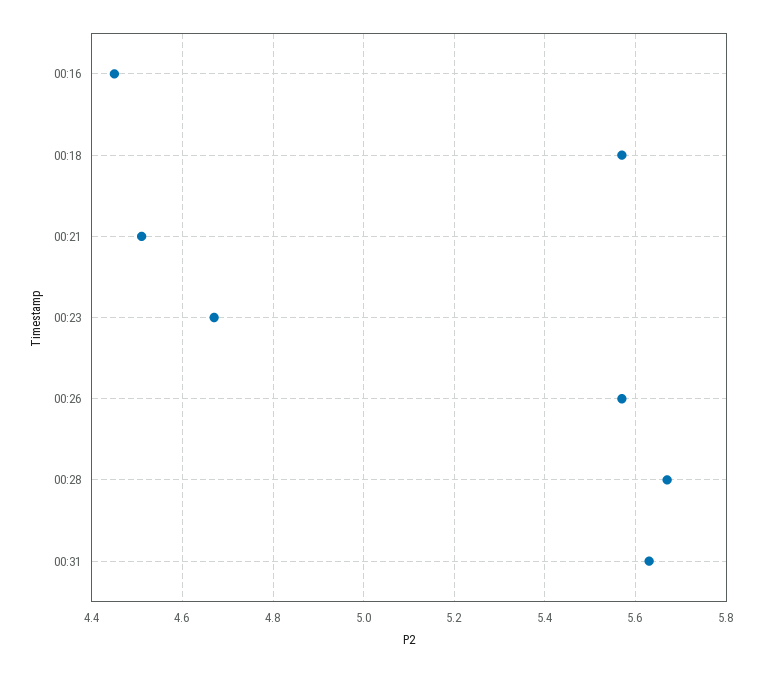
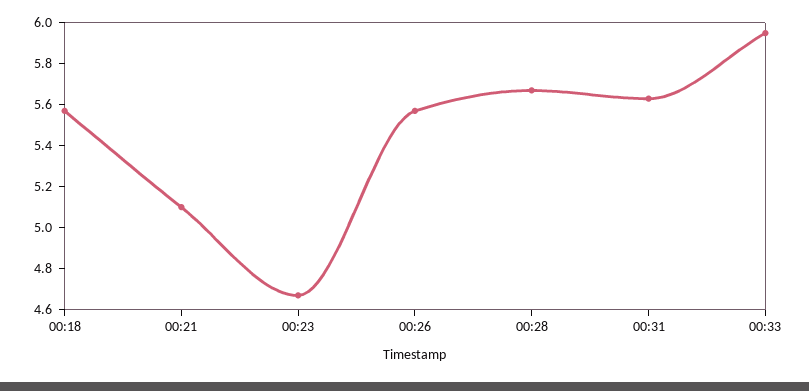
00:16: 4.45 -> none
00:21: 4.5 -> 5.1
00:33: none -> 5.95

